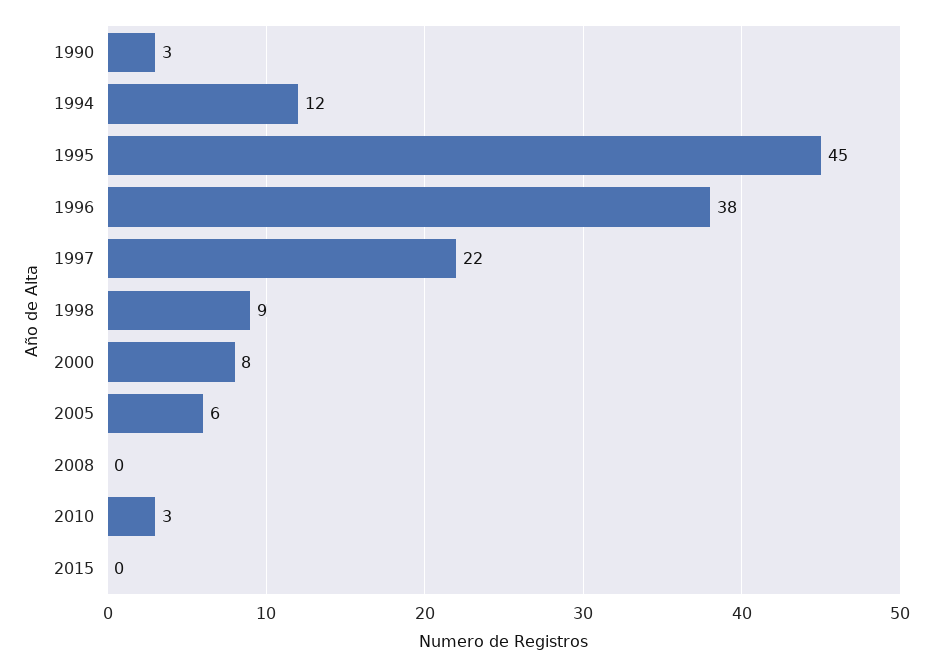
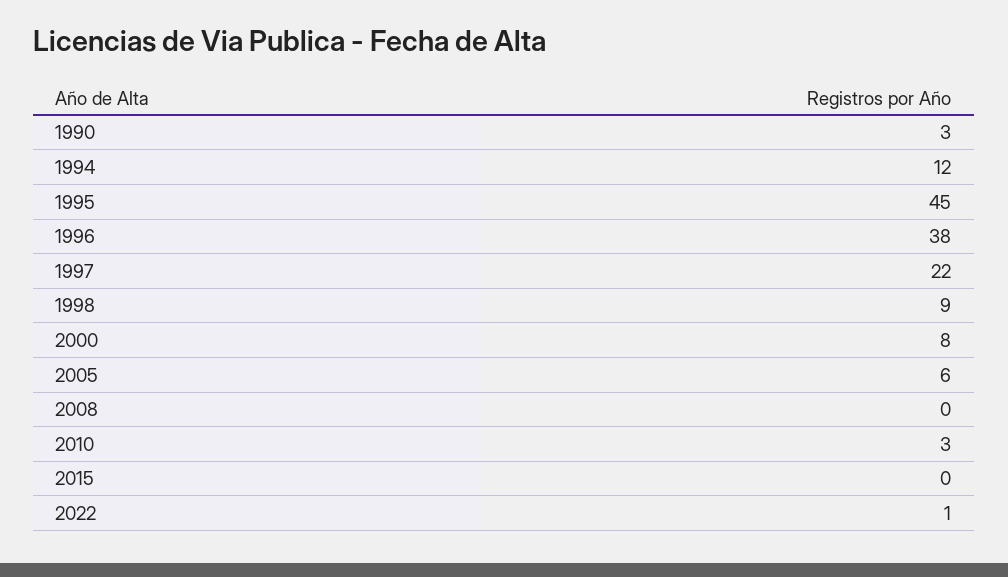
2022: none -> 1

